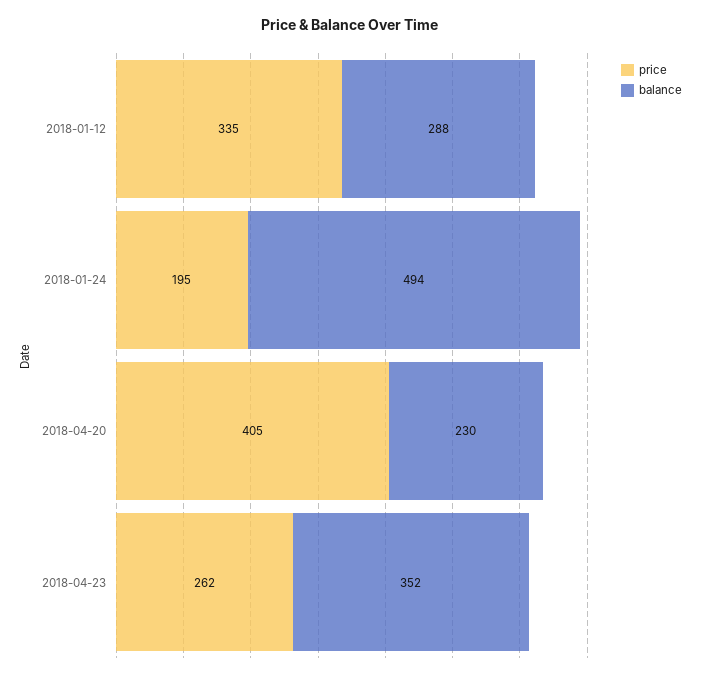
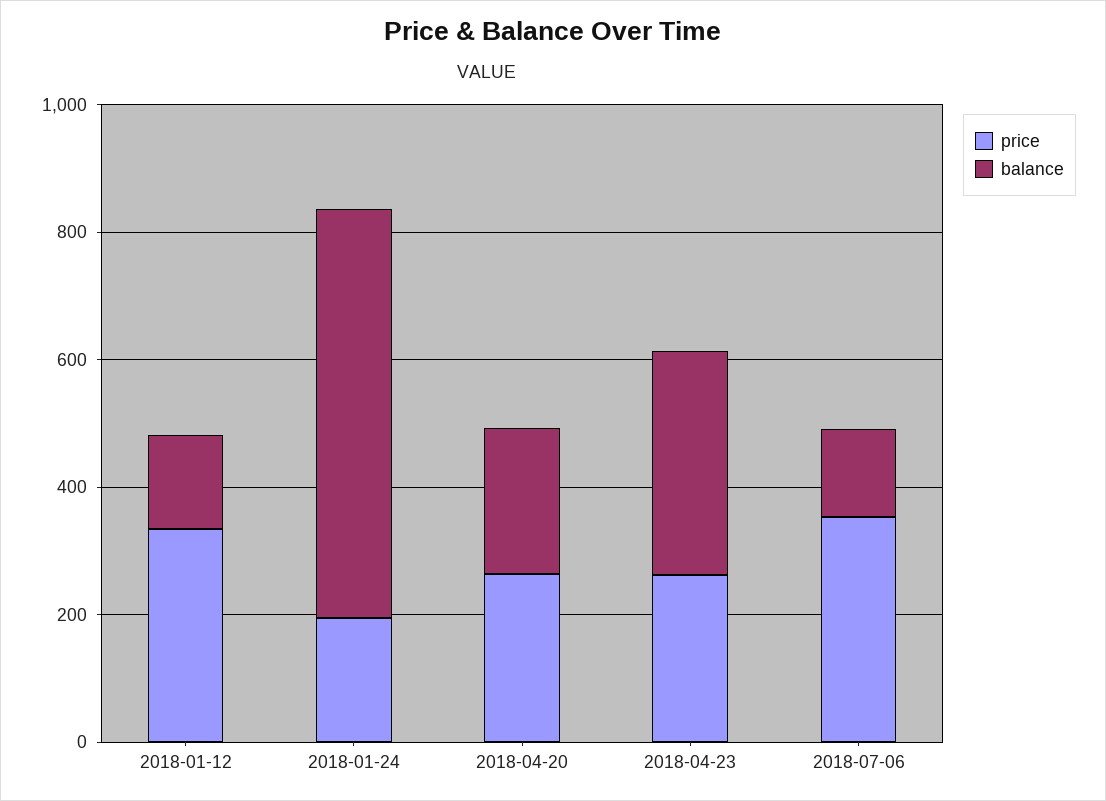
balance, 2018-01-12: 288 -> 150
balance, 2018-01-24: 494 -> 650
price, 2018-04-20: 405 -> 250
price, 2018-07-06: none -> 350
balance, 2018-07-06: none -> 150

